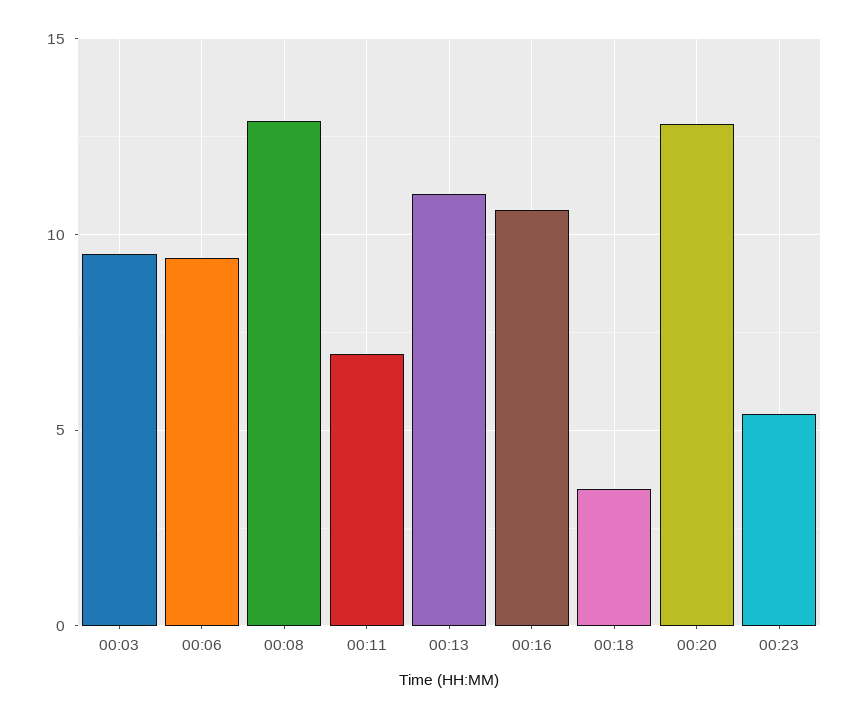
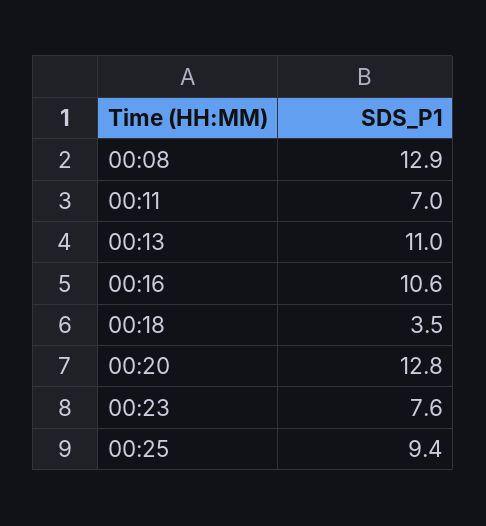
00:03: 9.5 -> none
00:06: 9.5 -> none
00:23: 5.5 -> 7.6
00:25: none -> 9.4

